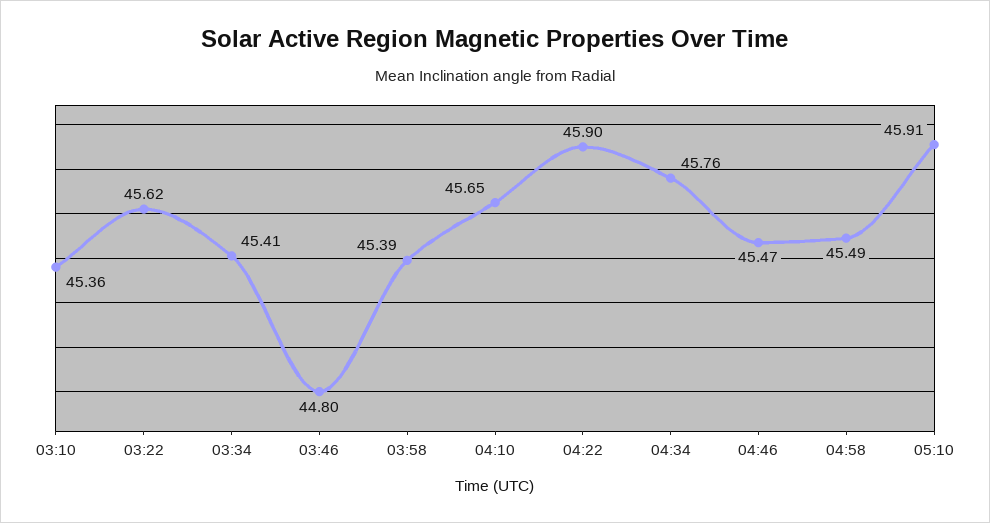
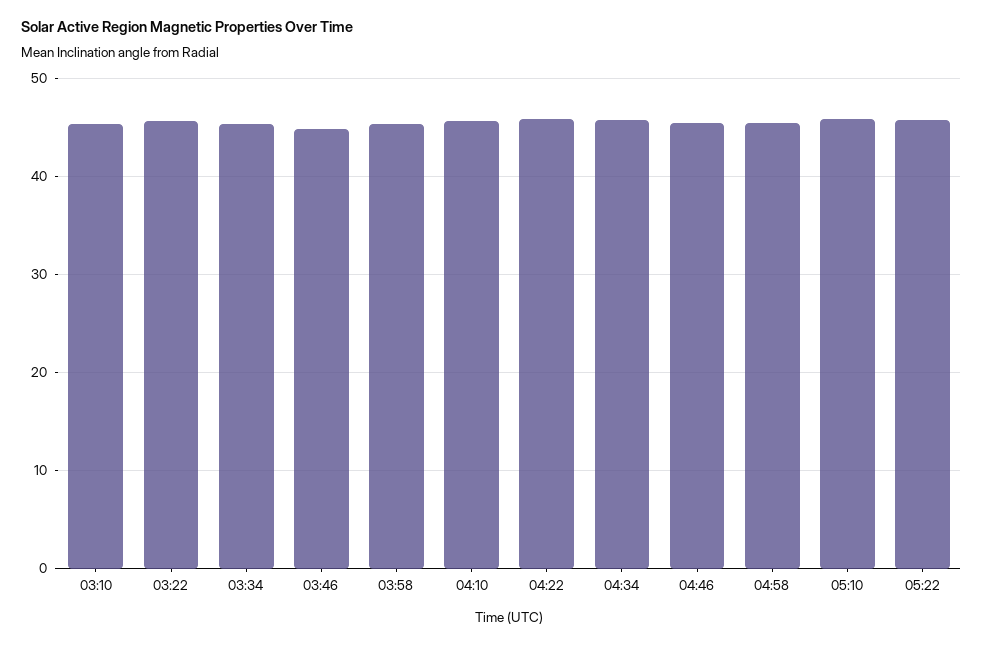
05:22: none -> 46

